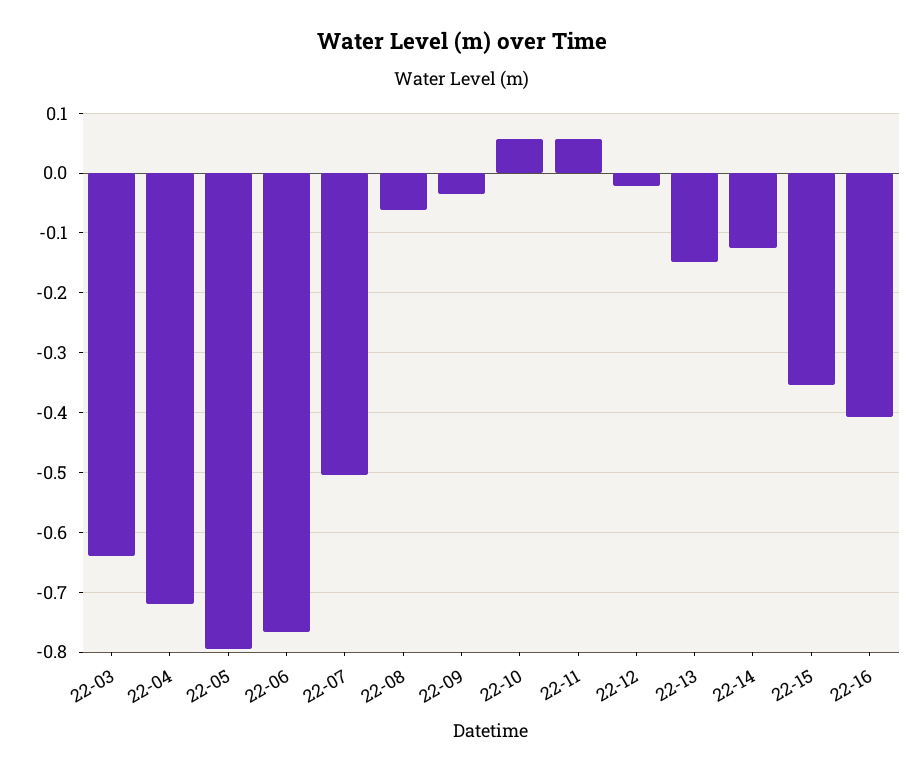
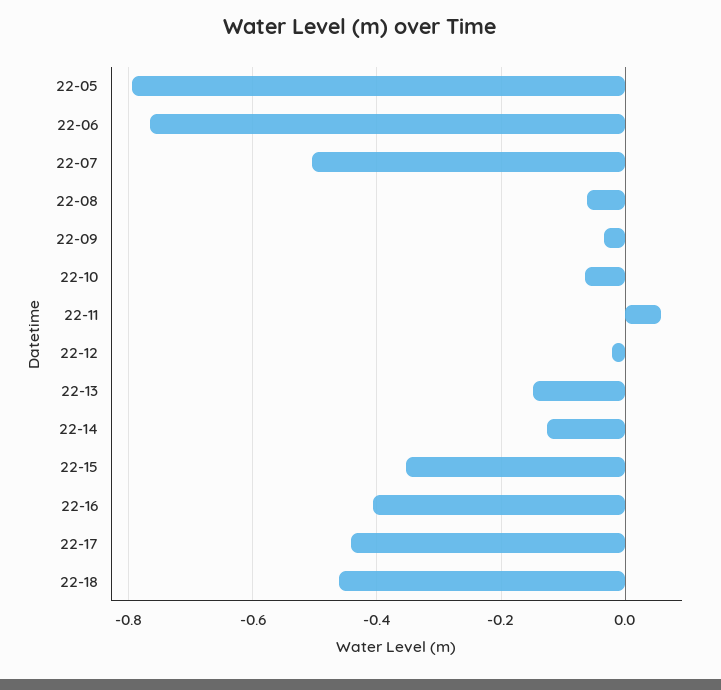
22-03: -0.64 -> none
22-04: -0.72 -> none
22-10: 0.06 -> -0.06
22-17: none -> -0.44
22-18: none -> -0.46

